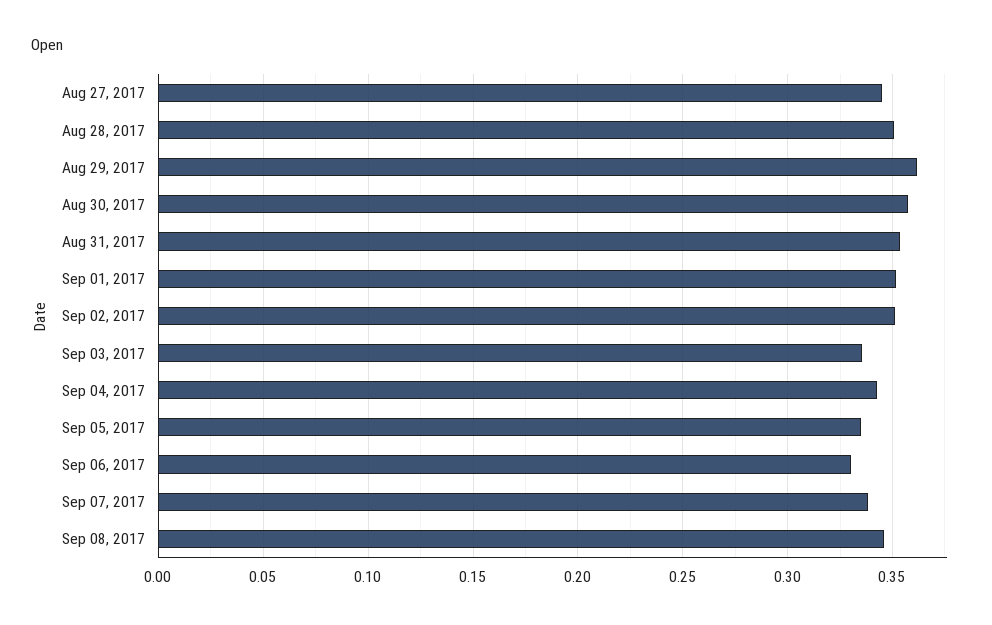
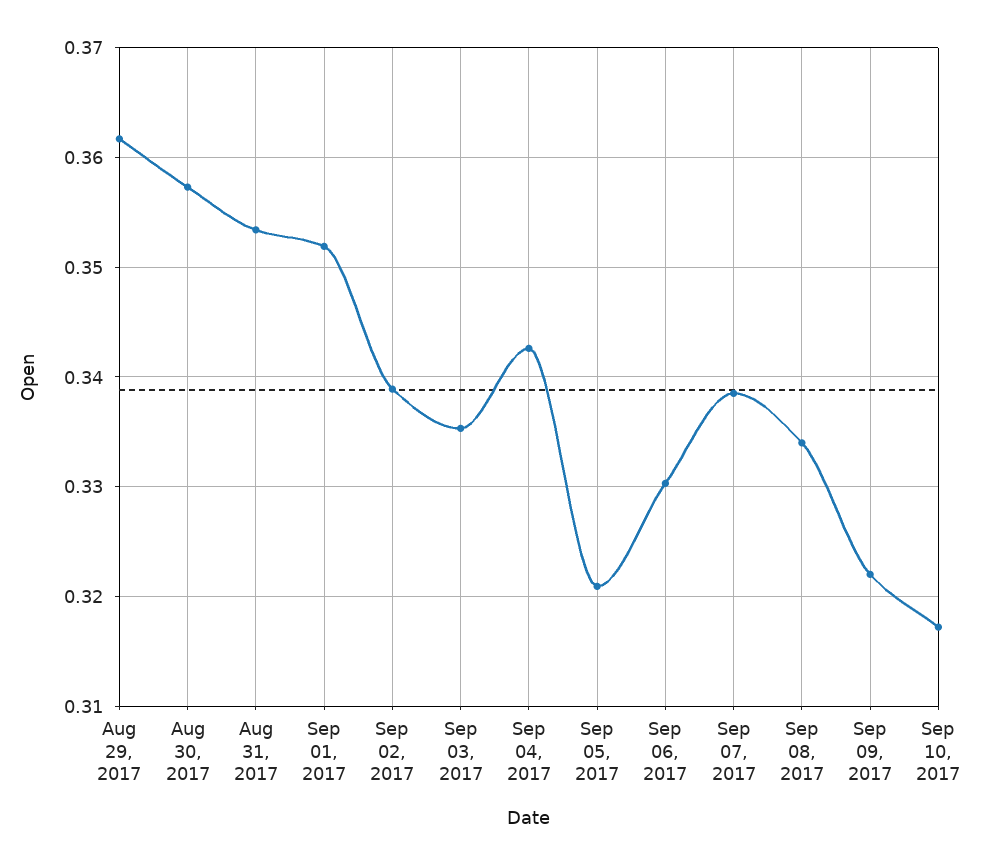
Aug 27, 2017: 0.345 -> none
Aug 28, 2017: 0.35 -> none
Sep 02, 2017: 0.35 -> 0.339
Sep 05, 2017: 0.335 -> 0.321
Sep 08, 2017: 0.345 -> 0.334
Sep 09, 2017: none -> 0.322
Sep 10, 2017: none -> 0.317

